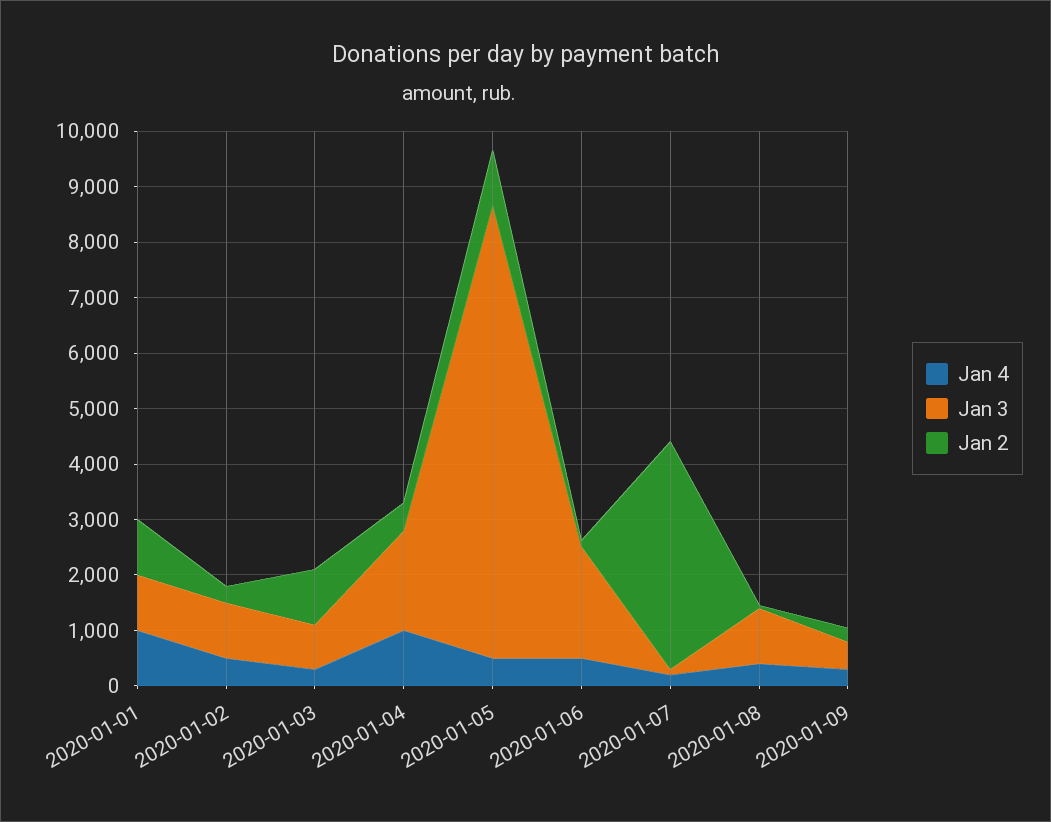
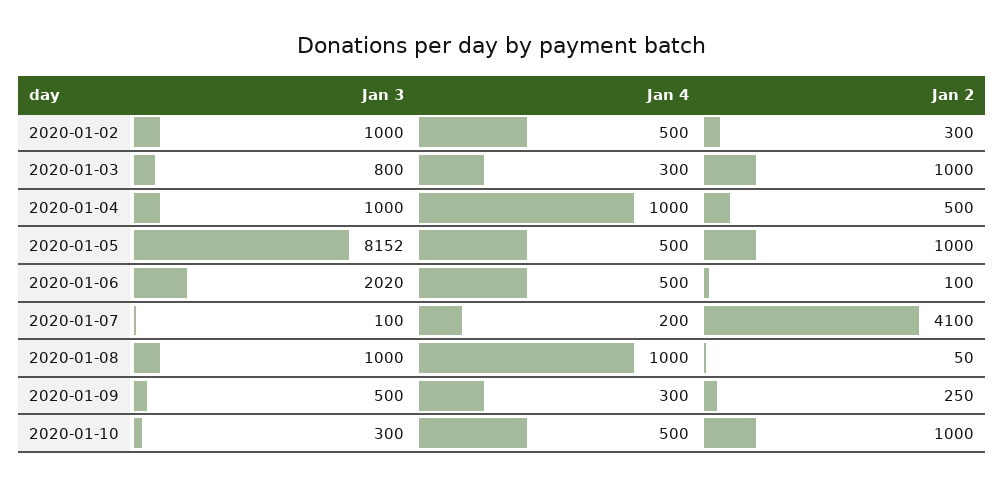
Jan 4, 2020-01-01: 1000 -> none
Jan 3, 2020-01-01: 1000 -> none
Jan 2, 2020-01-01: 1000 -> none
Jan 3, 2020-01-04: 1800 -> 1000
Jan 4, 2020-01-08: 400 -> 1000
Jan 3, 2020-01-10: none -> 300
Jan 4, 2020-01-10: none -> 500
Jan 2, 2020-01-10: none -> 1000

